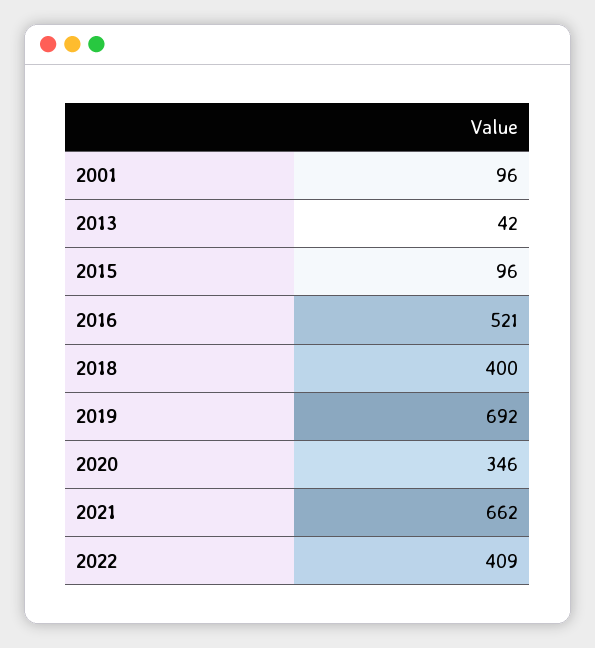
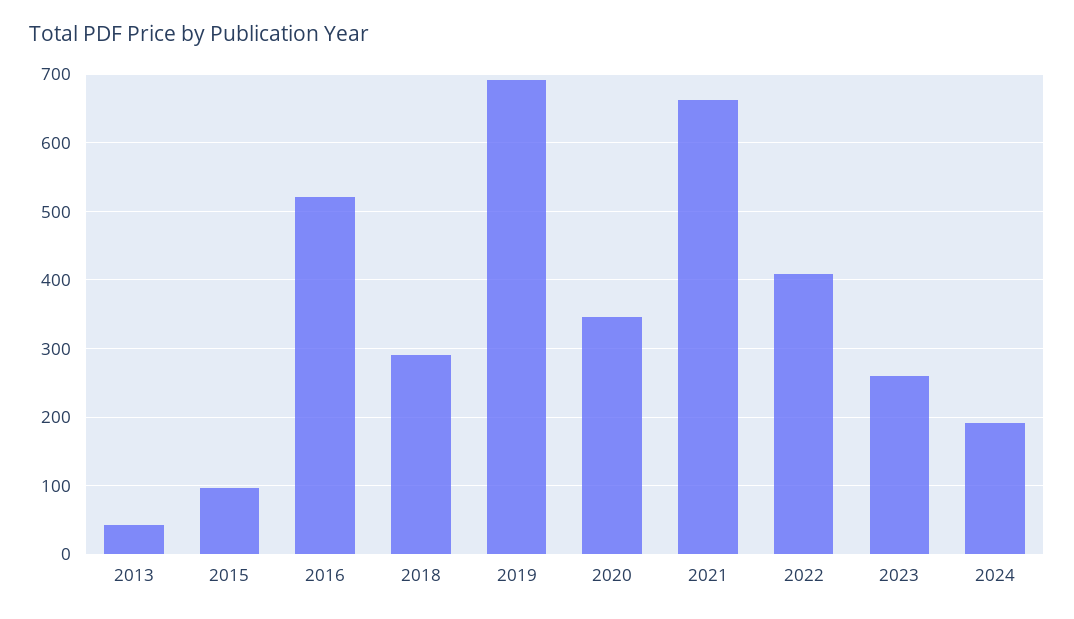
2001: 96 -> none
2018: 400 -> 290
2023: none -> 260
2024: none -> 190

